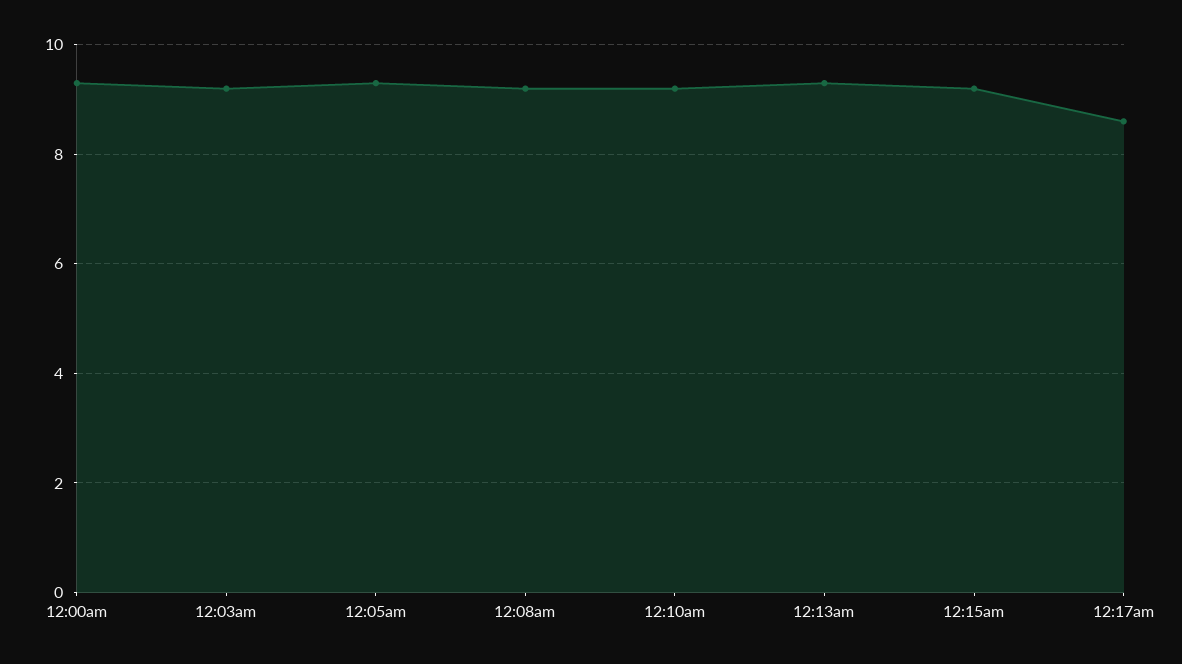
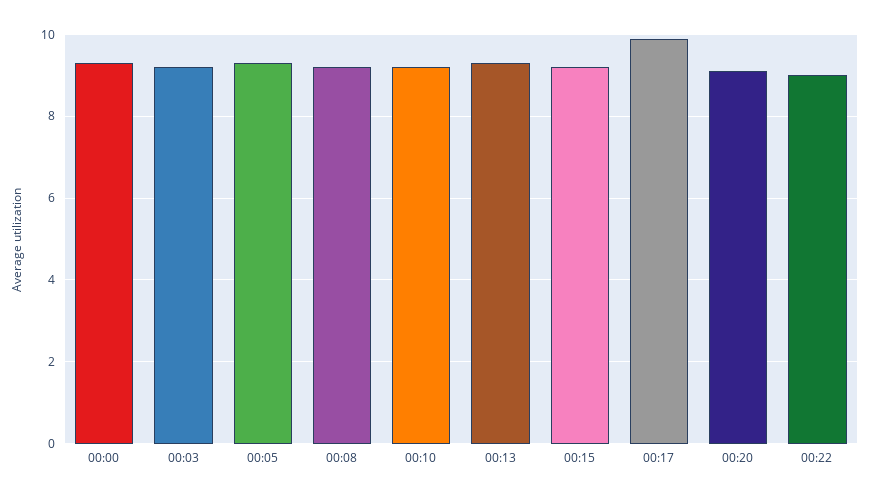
12:17am: 8.5 -> 10
00:20: none -> 9
00:22: none -> 9

